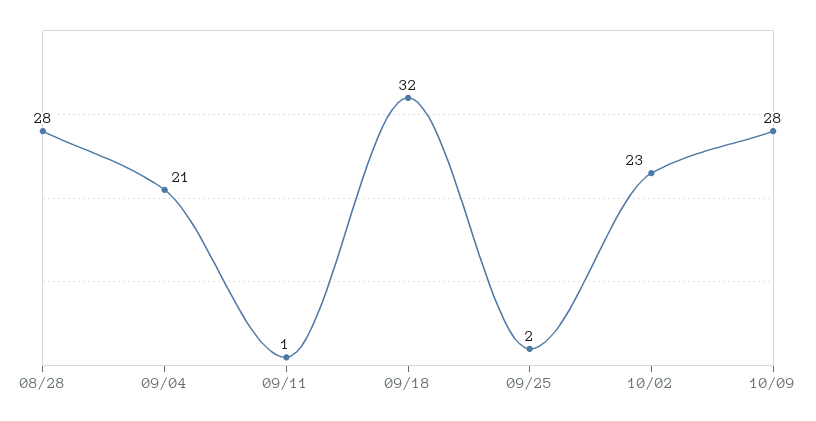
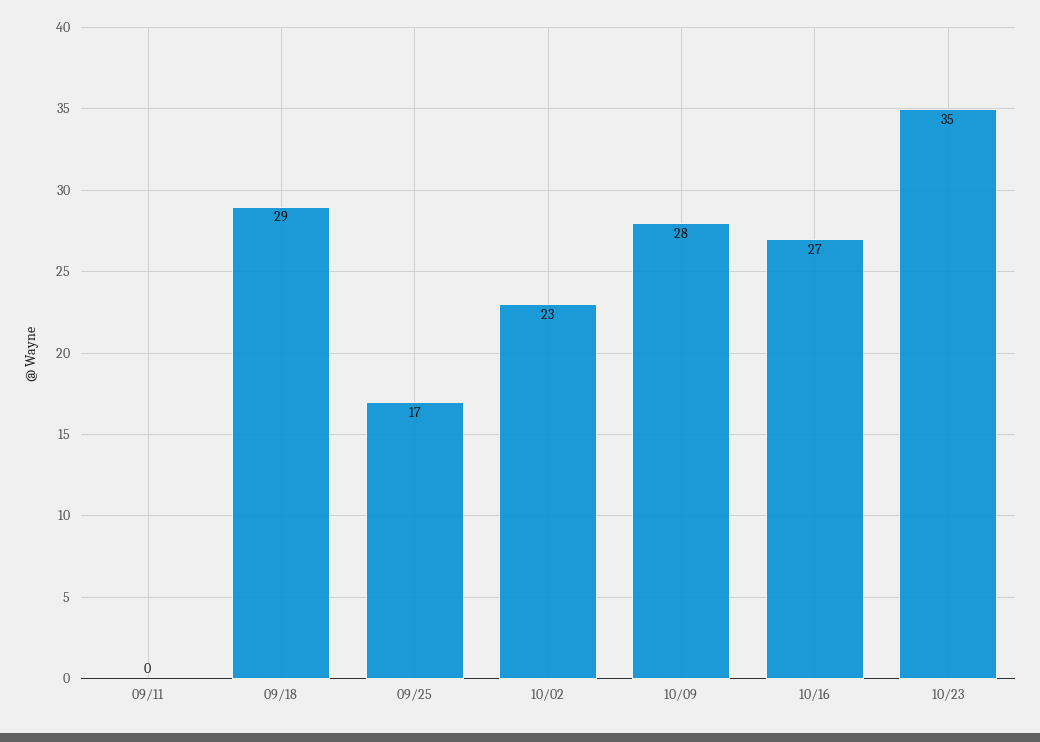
08/28: 28 -> none
09/04: 21 -> none
09/11: 1 -> 0
09/18: 32 -> 29
09/25: 2 -> 17
10/16: none -> 27
10/23: none -> 35

